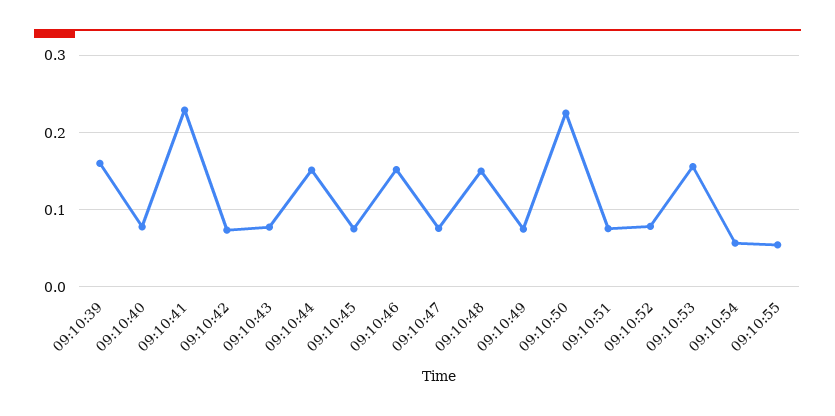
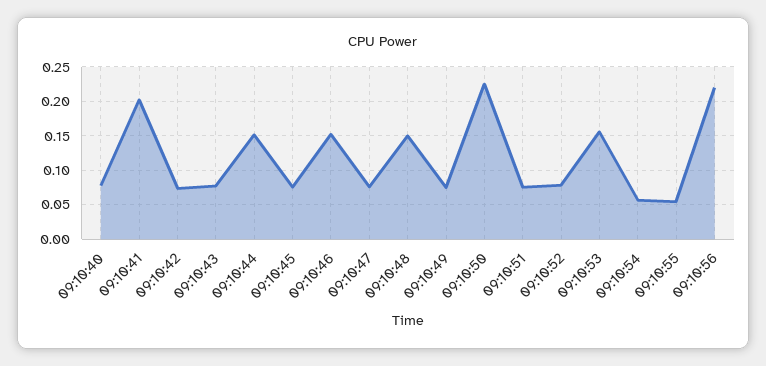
09:10:39: 0.16 -> none
09:10:41: 0.23 -> 0.2
09:10:56: none -> 0.22

